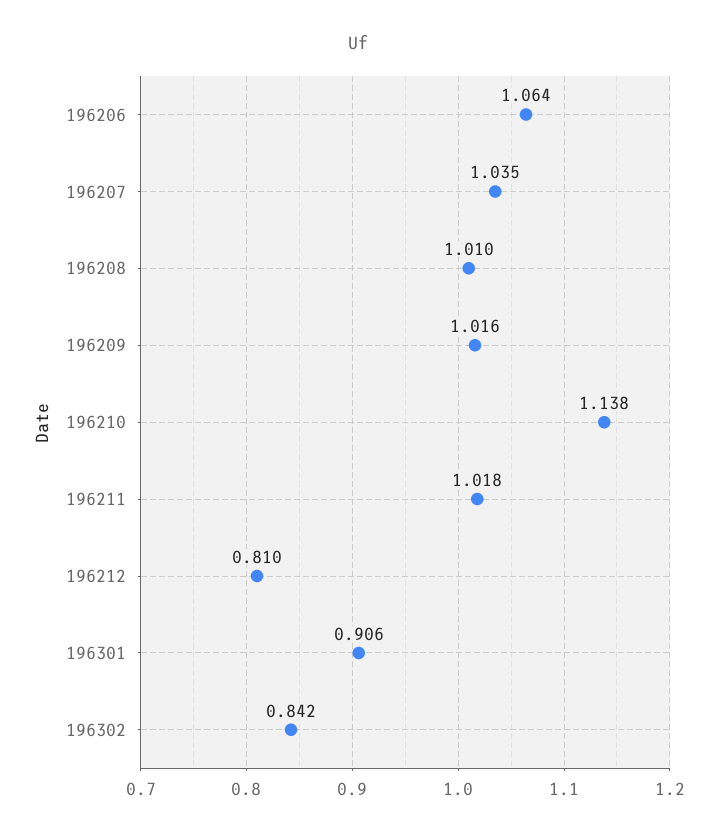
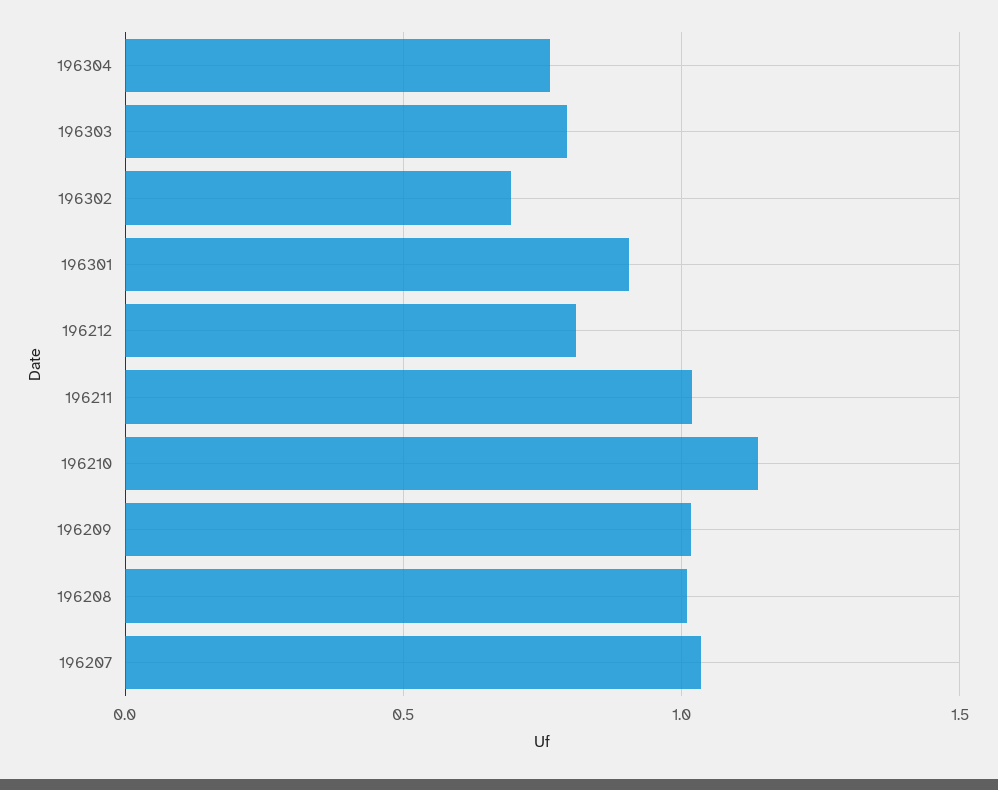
196206: 1.064 -> none
196302: 0.842 -> 0.7
196304: none -> 0.75
196303: none -> 0.8

